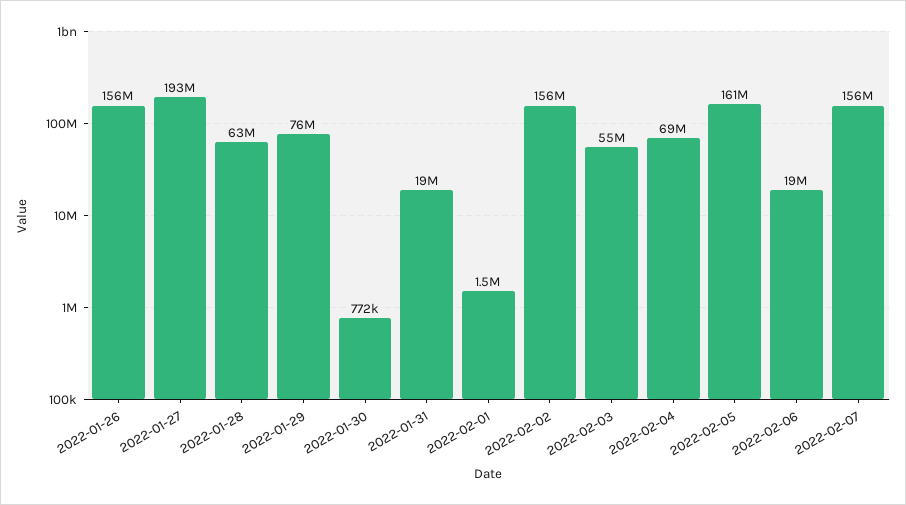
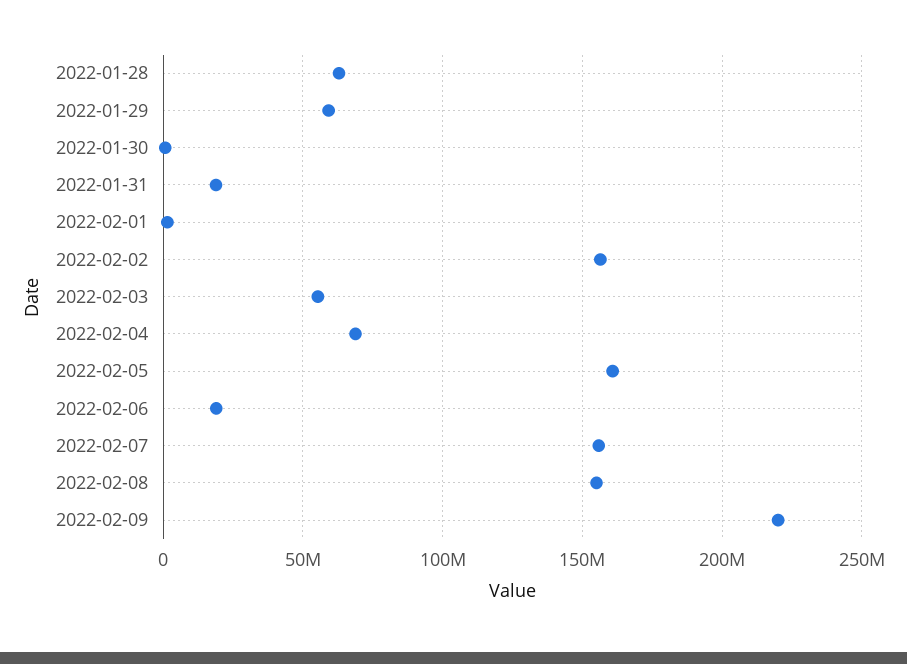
2022-01-26: 156000000 -> none
2022-01-27: 193000000 -> none
2022-01-29: 76000000 -> 60000000
2022-02-08: none -> 155000000
2022-02-09: none -> 220000000

